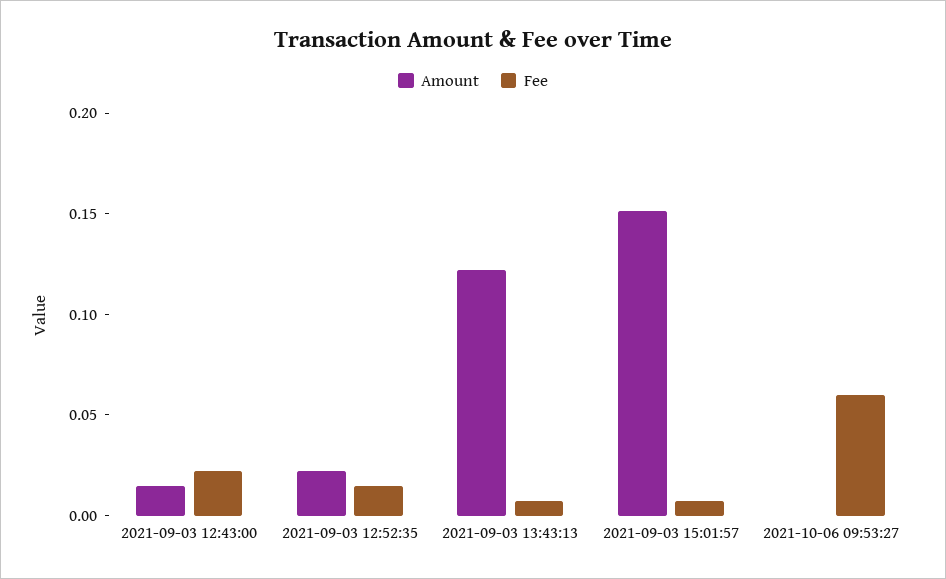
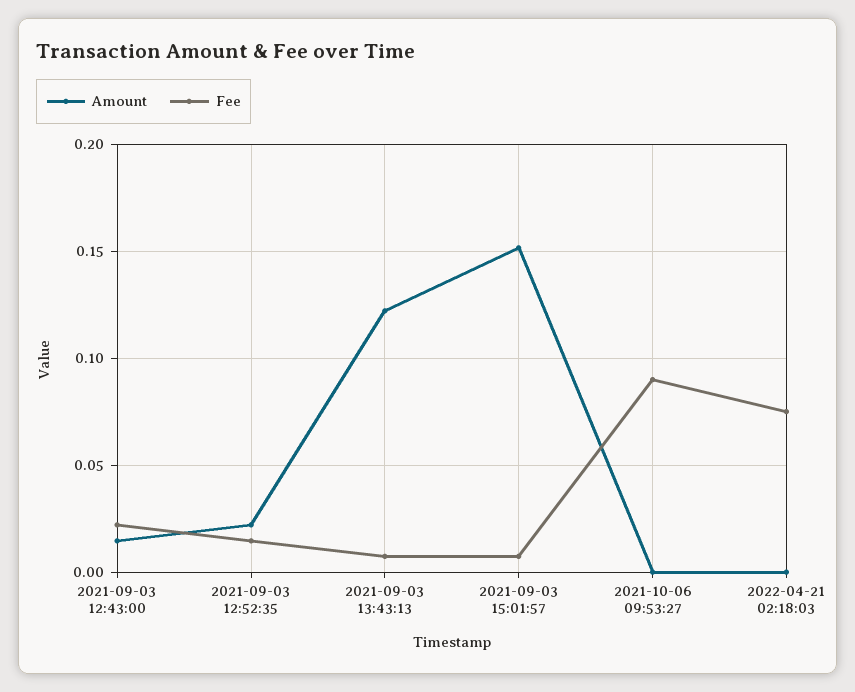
Fee, 2021-10-06 09:53:27: 0.06 -> 0.09
Amount, 2022-04-21 02:18:03: none -> 0
Fee, 2022-04-21 02:18:03: none -> 0.075

